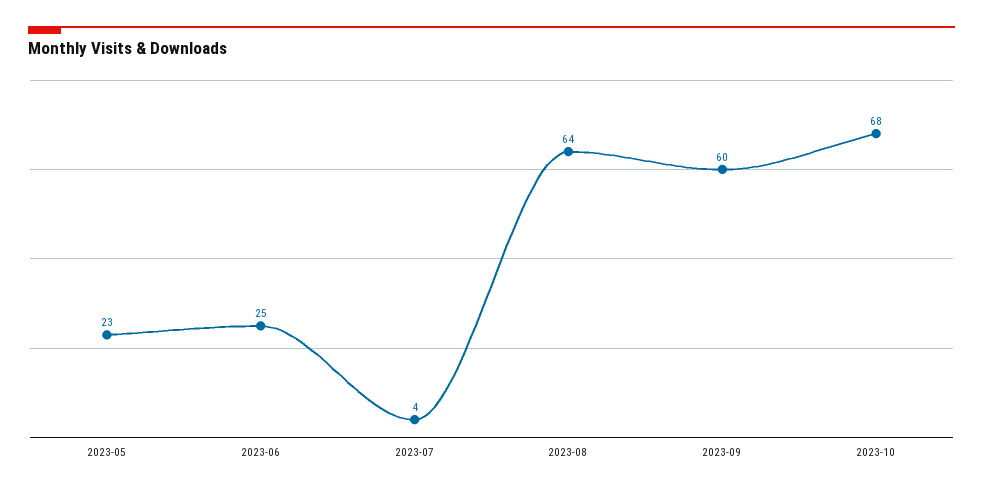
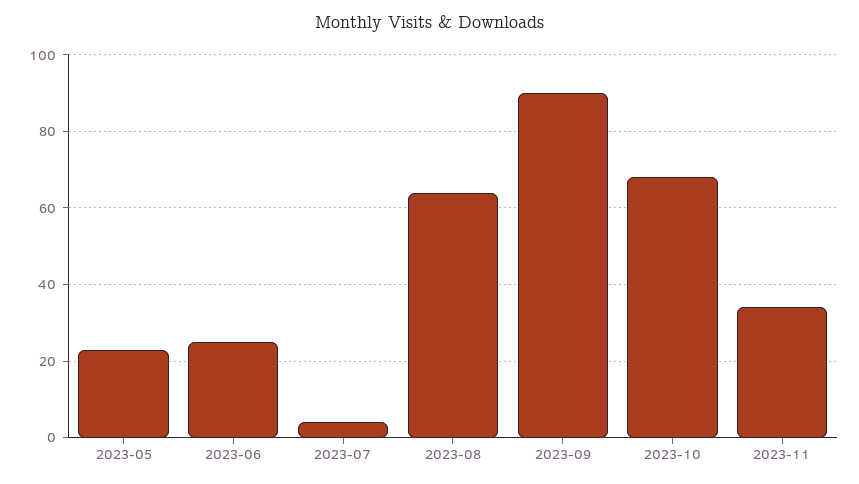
2023-09: 60 -> 90
2023-11: none -> 35

